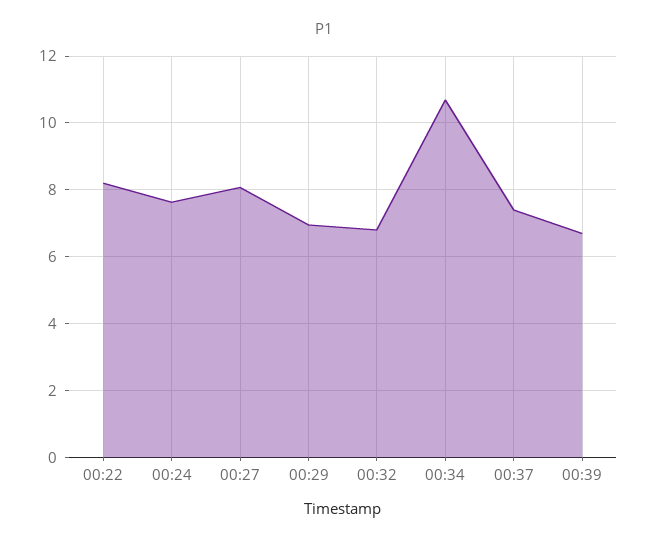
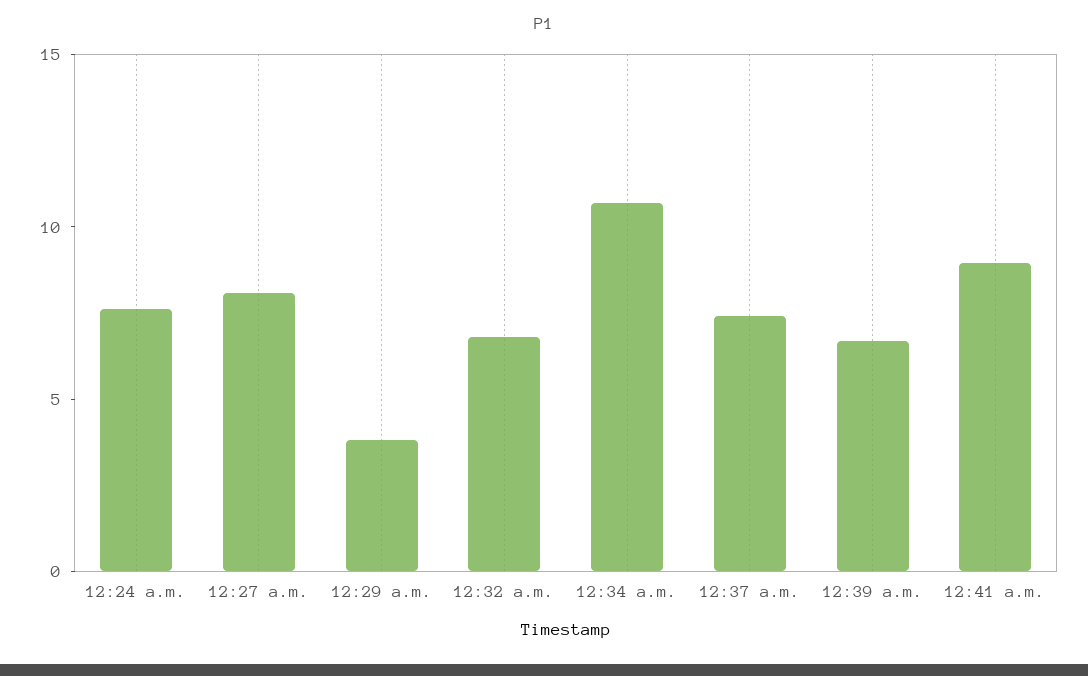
00:22: 8.2 -> none
00:29: 7 -> 4
12:41 a.m.: none -> 9

